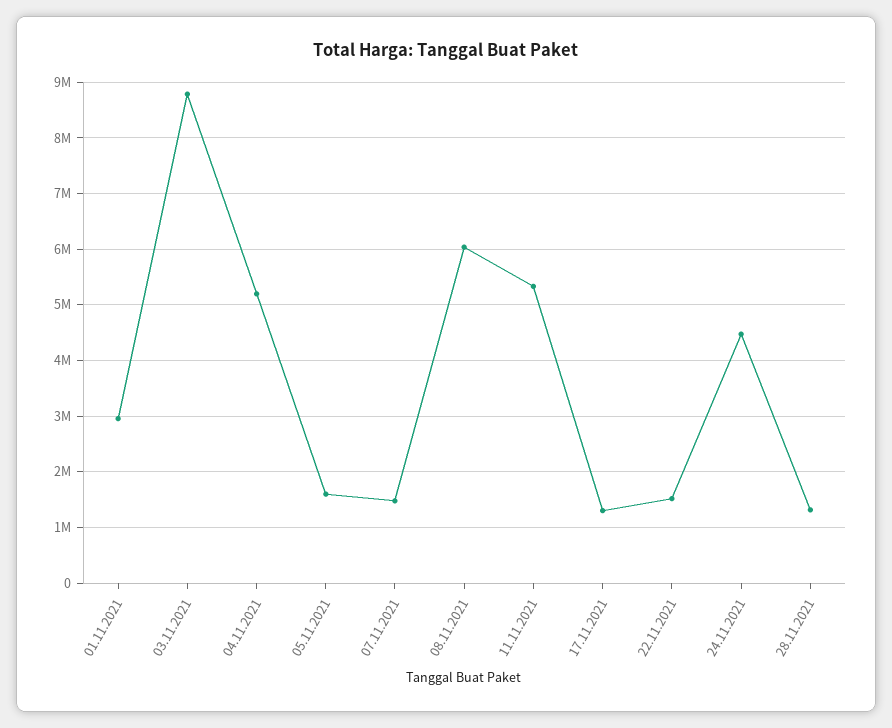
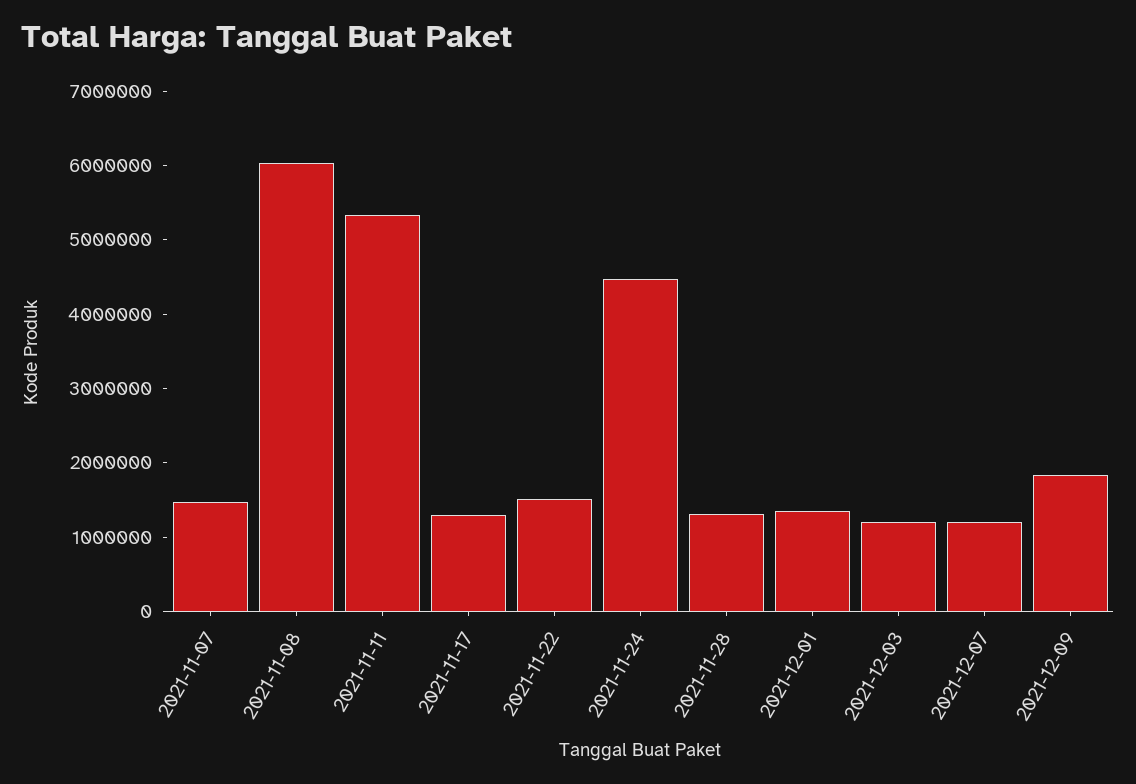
01.11.2021: 3000000 -> none
03.11.2021: 8800000 -> none
04.11.2021: 5200000 -> none
05.11.2021: 1600000 -> none
2021-12-01: none -> 1400000
2021-12-03: none -> 1200000
2021-12-07: none -> 1200000
2021-12-09: none -> 1800000

